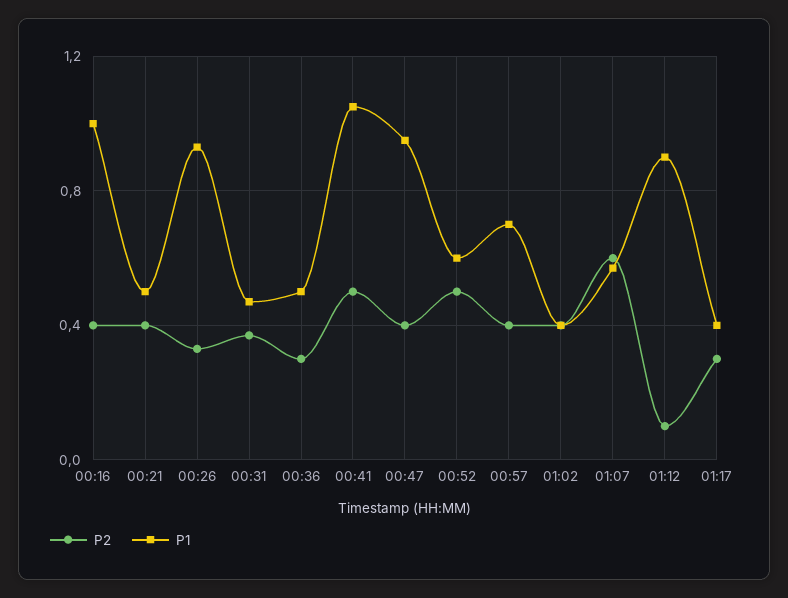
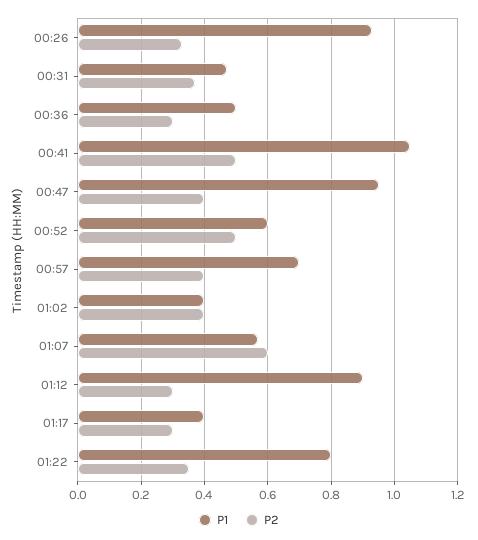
P2, 00:16: 0.4 -> none
P1, 00:16: 1 -> none
P2, 00:21: 0.4 -> none
P1, 00:21: 0.5 -> none
P2, 01:12: 0.1 -> 0.3
P1, 01:22: none -> 0.8
P2, 01:22: none -> 0.35

